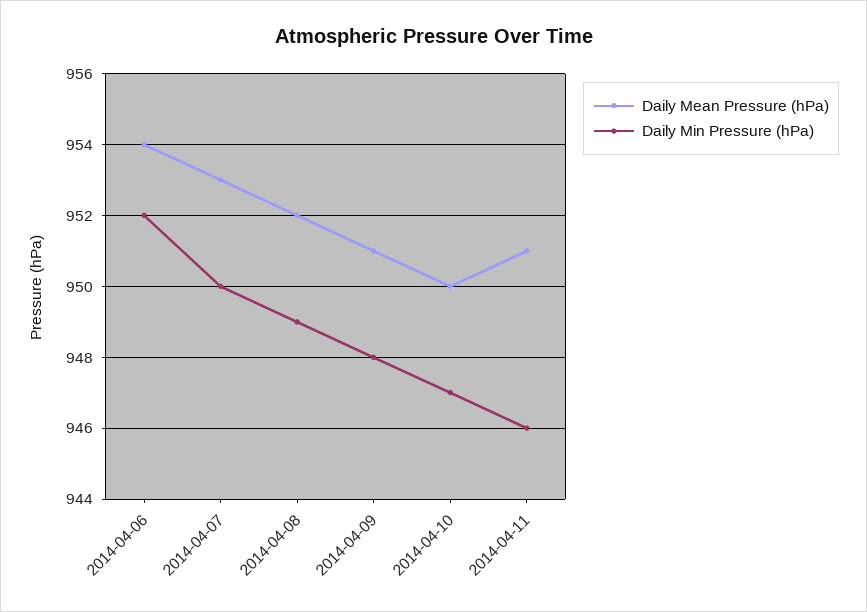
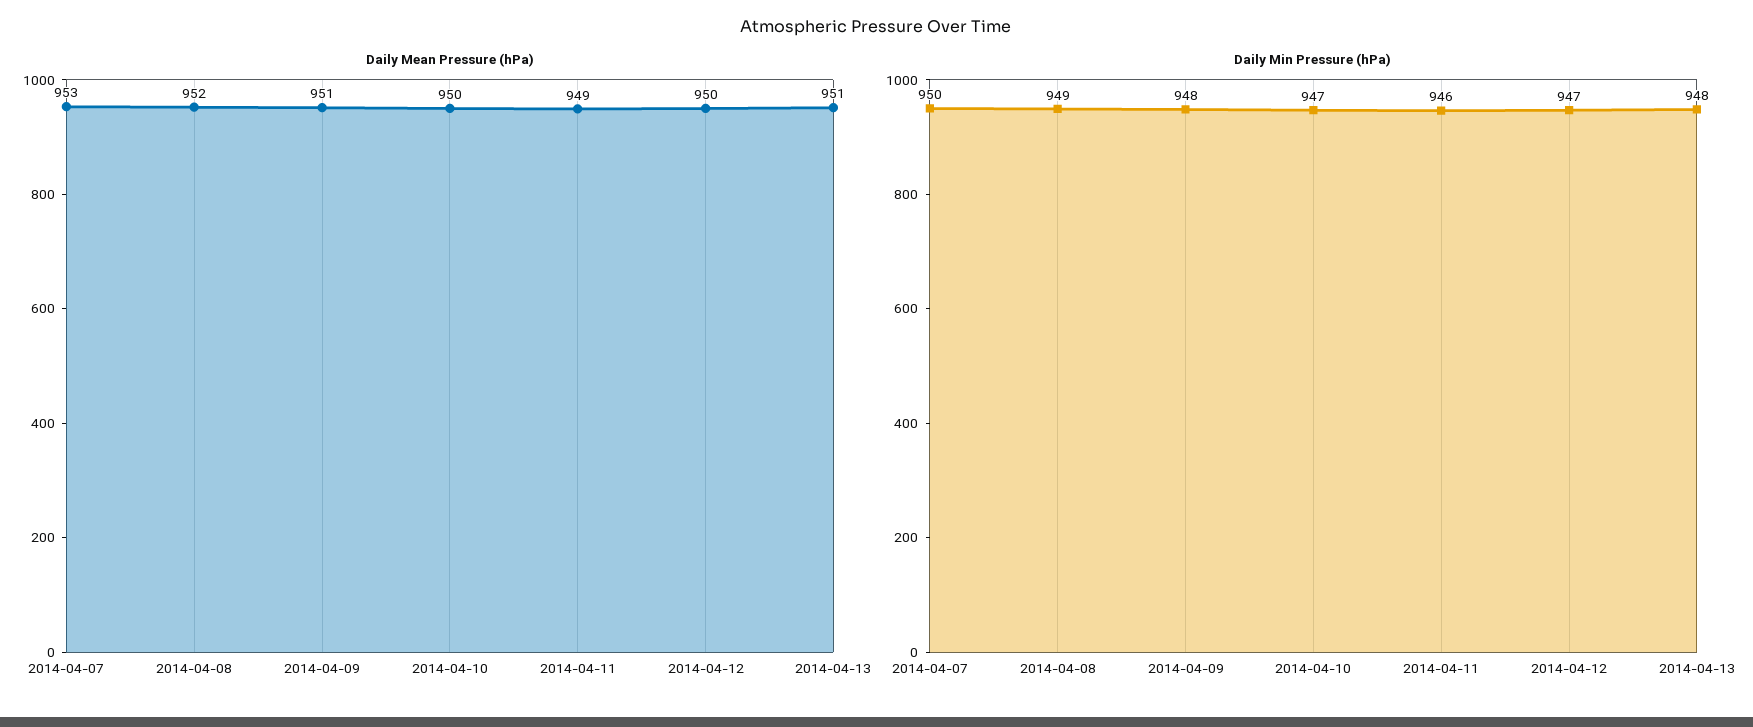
Daily Mean Pressure (hPa), 2014-04-06: 954 -> none
Daily Min Pressure (hPa), 2014-04-06: 952 -> none
Daily Mean Pressure (hPa), 2014-04-11: 951 -> 949
Daily Mean Pressure (hPa), 2014-04-12: none -> 950
Daily Mean Pressure (hPa), 2014-04-13: none -> 951
Daily Min Pressure (hPa), 2014-04-12: none -> 947
Daily Min Pressure (hPa), 2014-04-13: none -> 948

